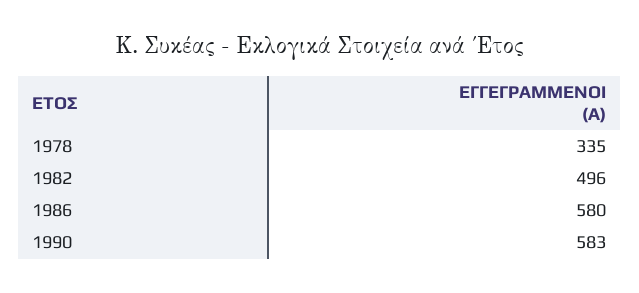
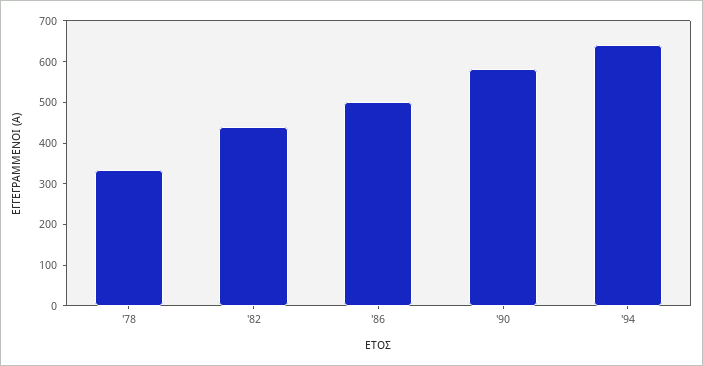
1982: 496 -> 440
1986: 580 -> 500
'94: none -> 640

